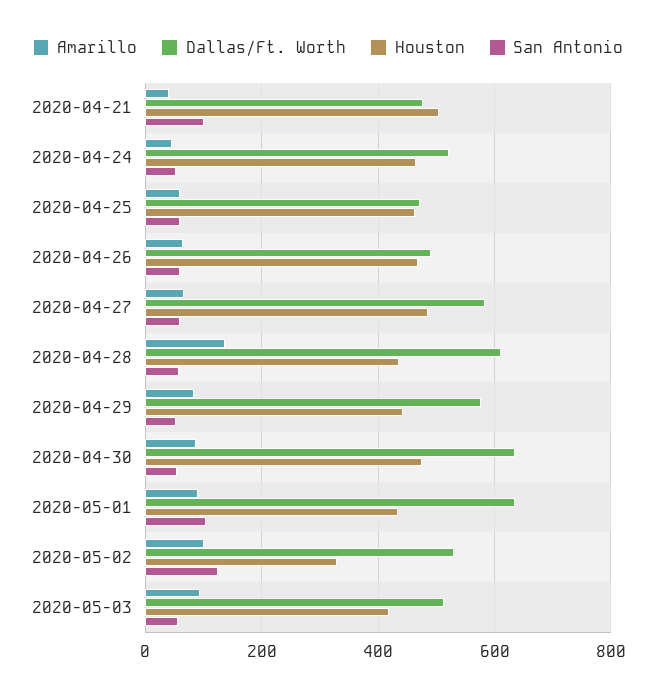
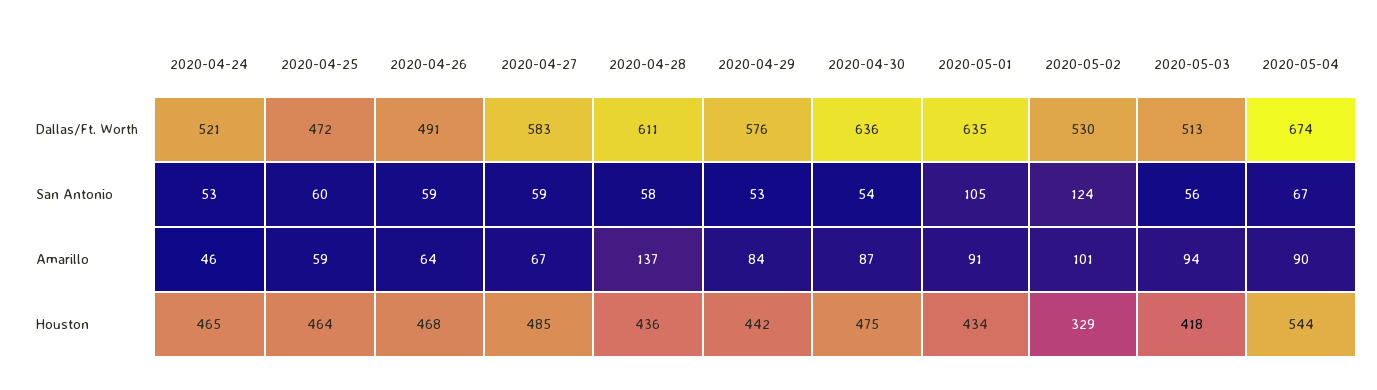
Amarillo, 2020-04-21: 40 -> none
Dallas/Ft. Worth, 2020-04-21: 480 -> none
Houston, 2020-04-21: 500 -> none
San Antonio, 2020-04-21: 100 -> none
Dallas/Ft. Worth, 2020-05-04: none -> 674
San Antonio, 2020-05-04: none -> 67
Amarillo, 2020-05-04: none -> 90
Houston, 2020-05-04: none -> 544

